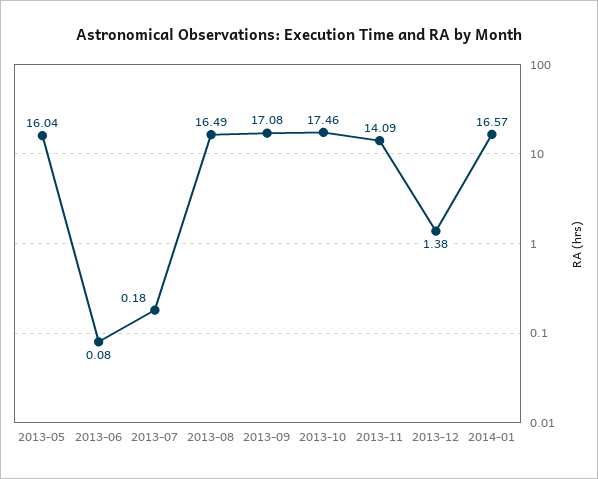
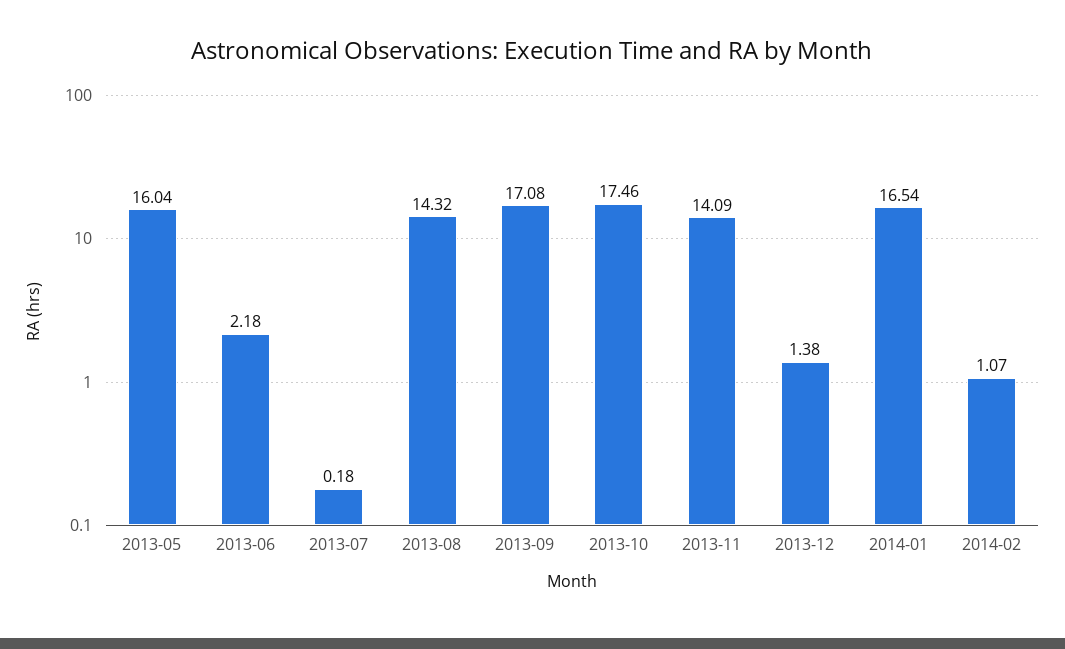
2013-06: 0.08 -> 2.18
2013-08: 16.49 -> 14.32
2014-01: 16.57 -> 16.54
2014-02: none -> 1.07

